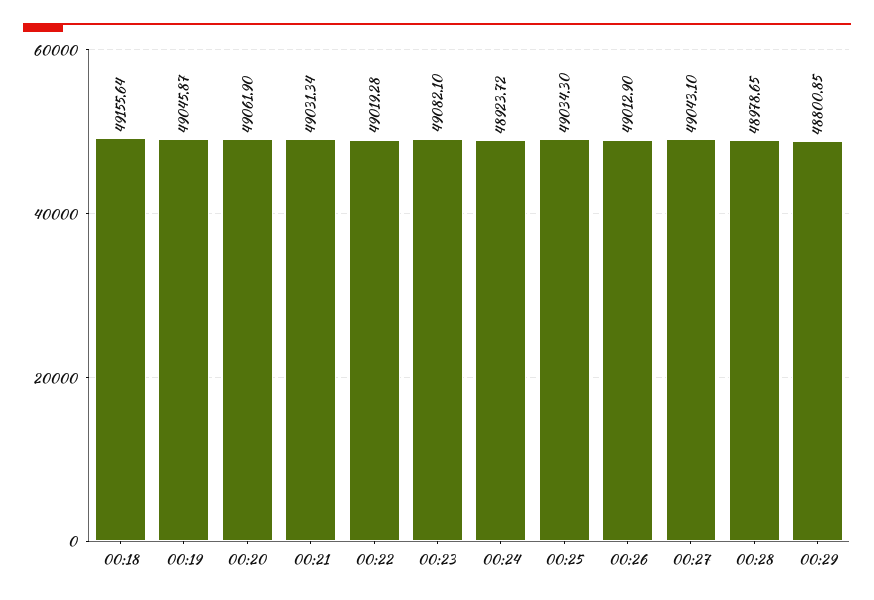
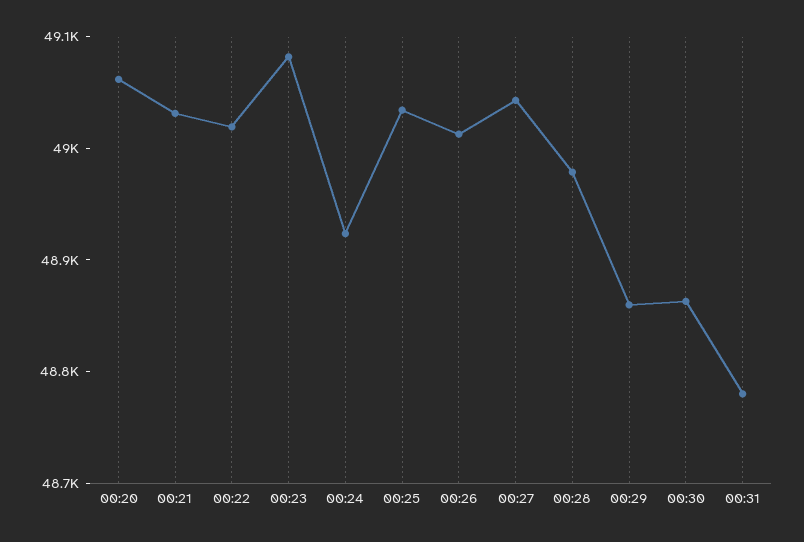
00:18: 49155.64 -> none
00:19: 49045.87 -> none
00:29: 48800.85 -> 48860
00:30: none -> 48860
00:31: none -> 48780

